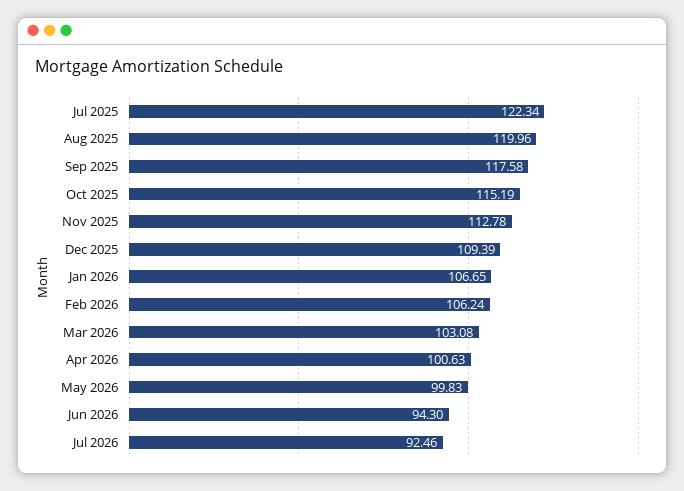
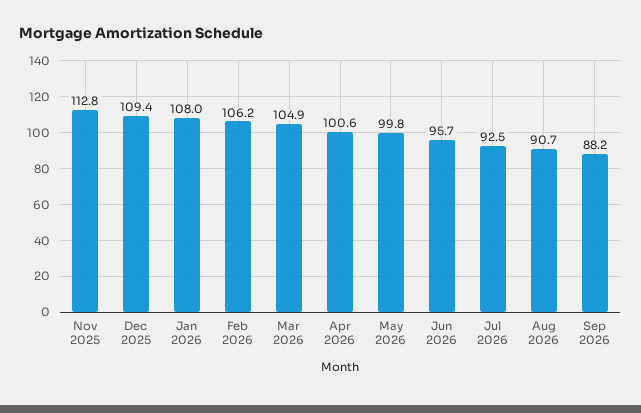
Jul 2025: 122.34 -> none
Aug 2025: 119.96 -> none
Sep 2025: 117.58 -> none
Oct 2025: 115.19 -> none
Jan 2026: 106.65 -> 108
Mar 2026: 103.08 -> 104.9
Jun 2026: 94.3 -> 95.7
Aug 2026: none -> 90.7
Sep 2026: none -> 88.2

